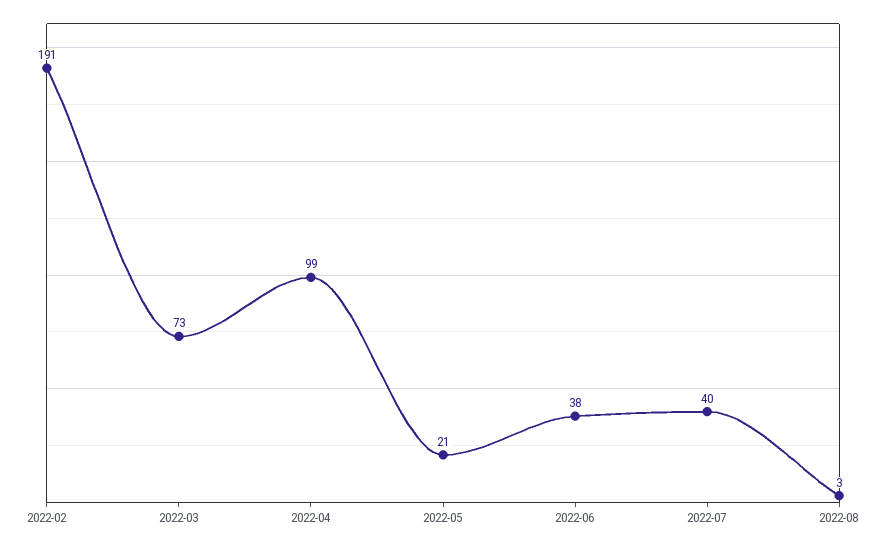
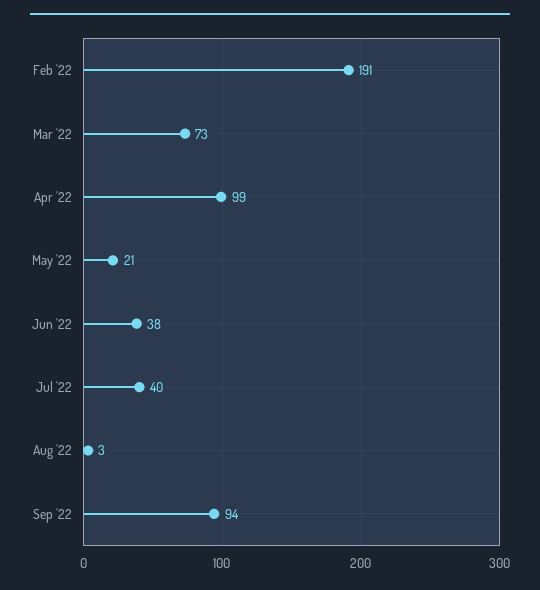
Sep '22: none -> 94

